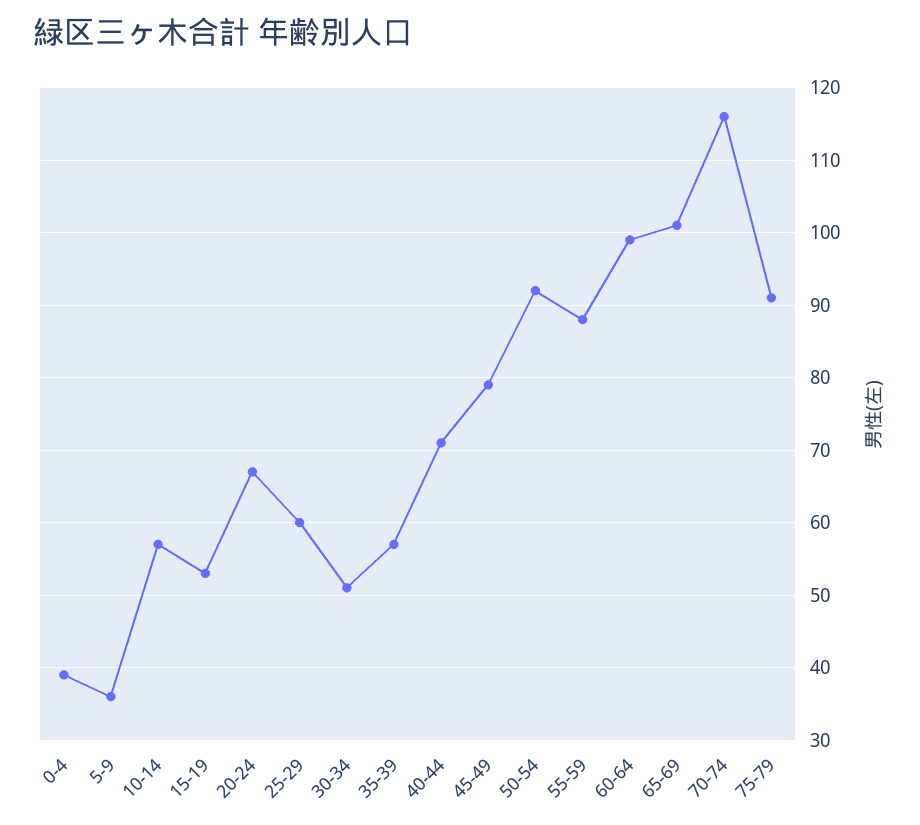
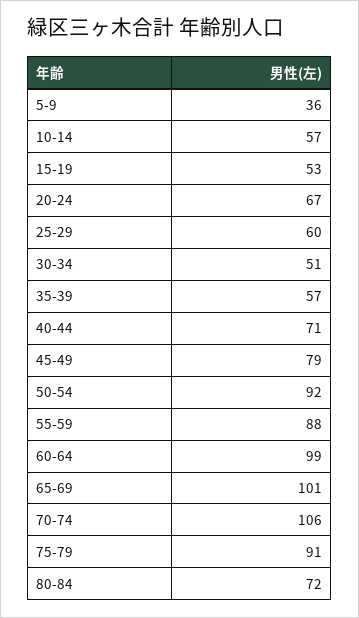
0-4: 39 -> none
70-74: 116 -> 106
80-84: none -> 72

